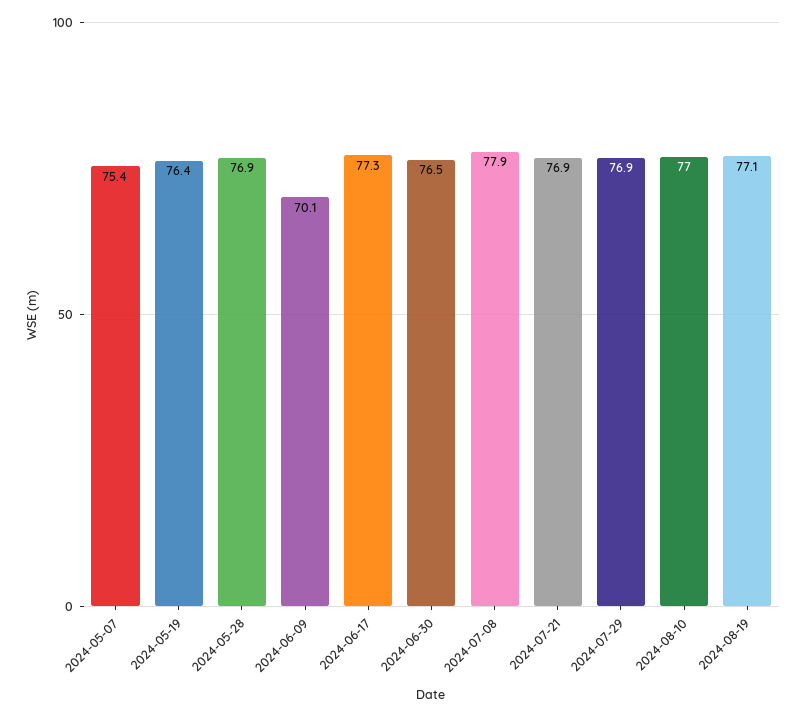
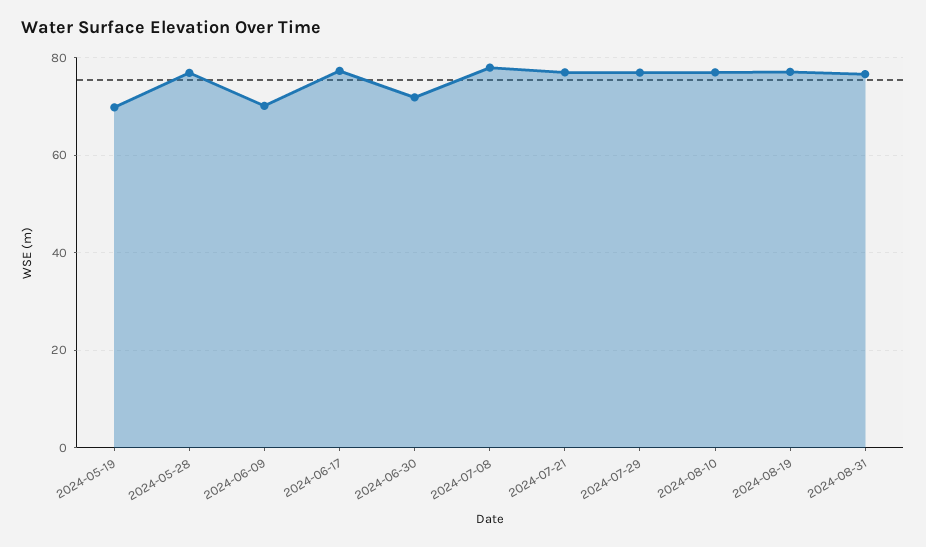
2024-05-07: 75.4 -> none
2024-05-19: 76.4 -> 70
2024-06-30: 76.5 -> 72
2024-08-31: none -> 76

